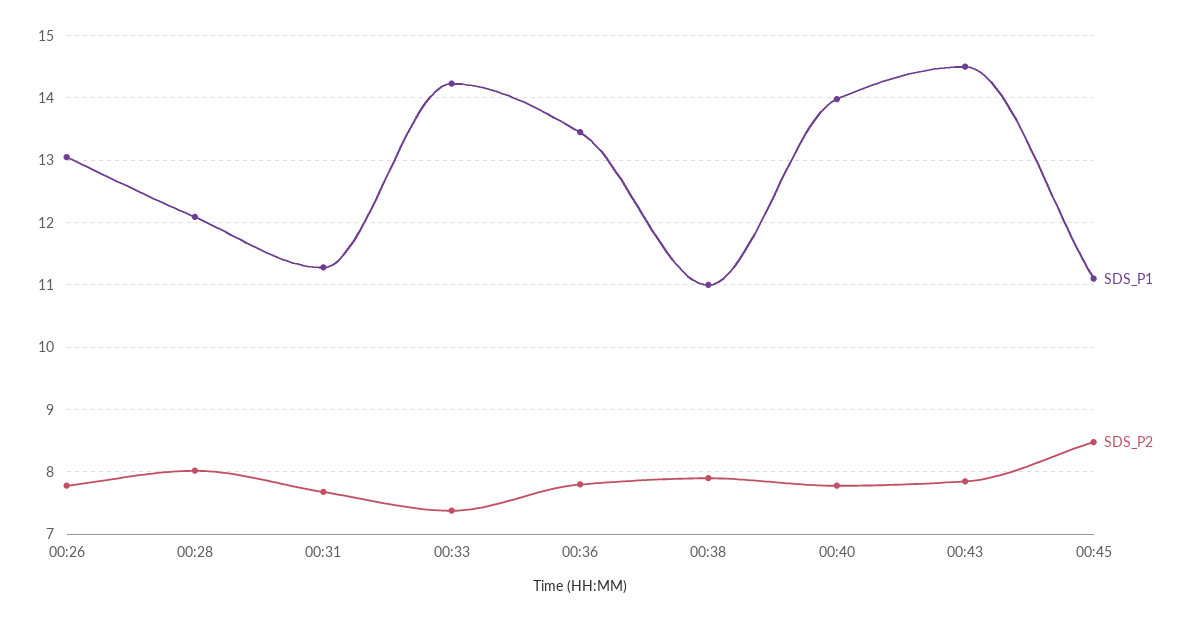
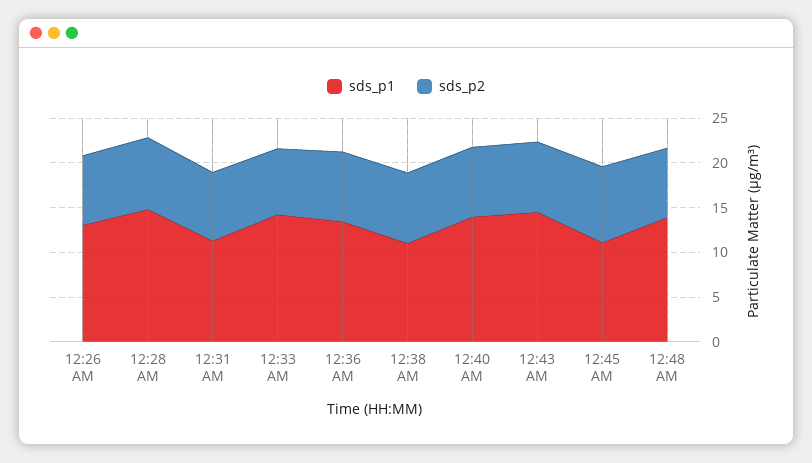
SDS_P1, 00:28: 12.1 -> 15
SDS_P1, 12:48 AM: none -> 14
SDS_P2, 12:48 AM: none -> 8

